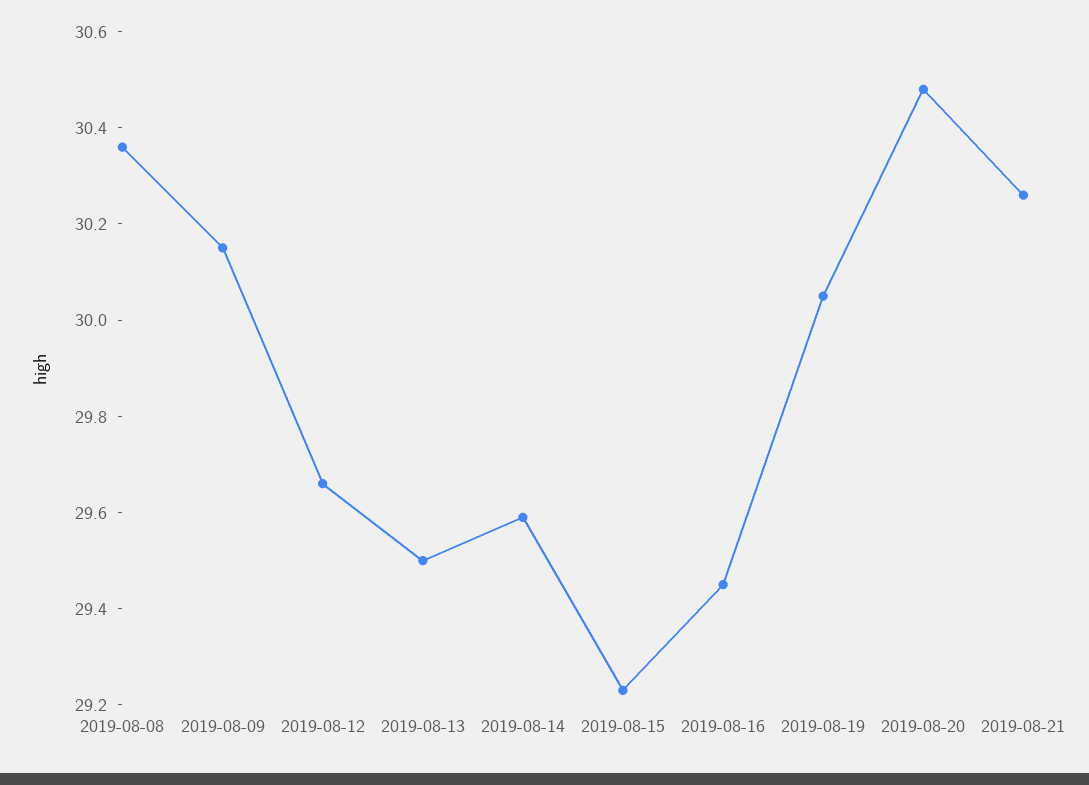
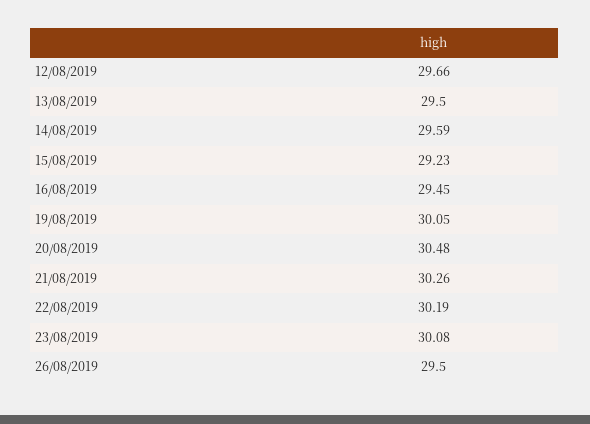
2019-08-08: 30.35 -> none
2019-08-09: 30.15 -> none
22/08/2019: none -> 30.19
23/08/2019: none -> 30.08
26/08/2019: none -> 29.5

